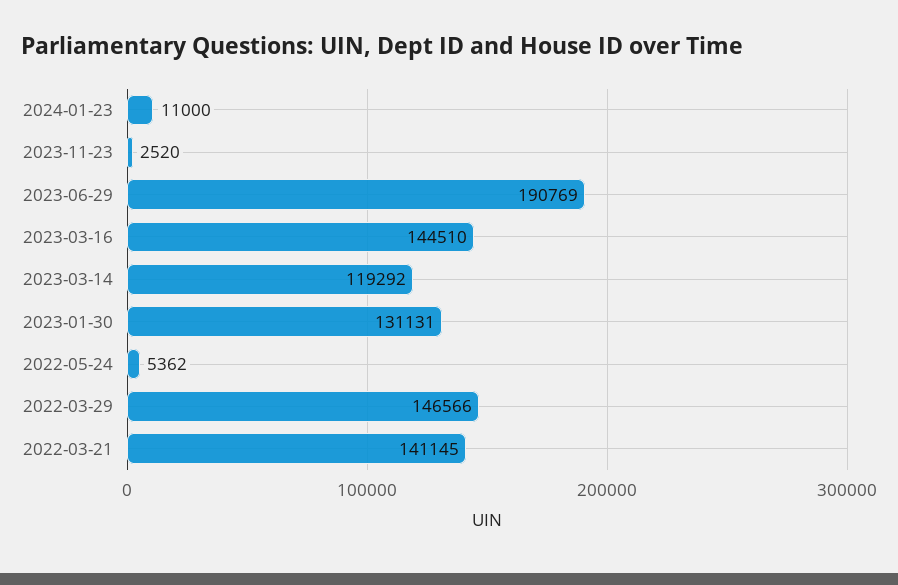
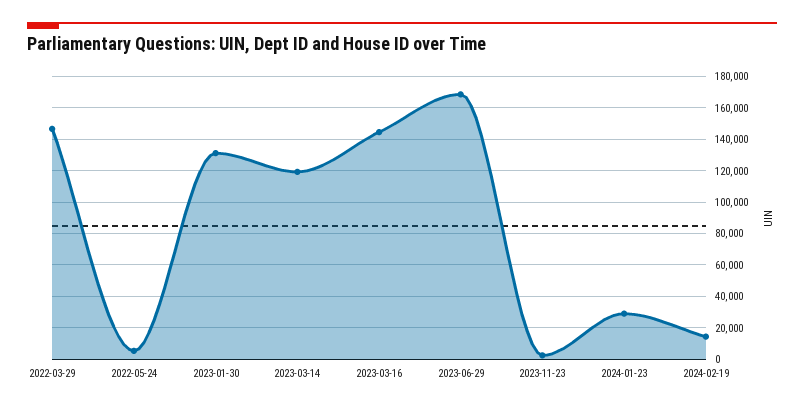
2024-01-23: 11000 -> 30000
2023-06-29: 190769 -> 170000
2022-03-21: 141145 -> none
2024-02-19: none -> 15000

